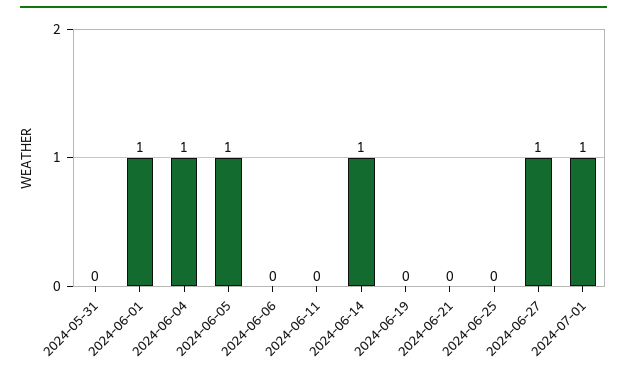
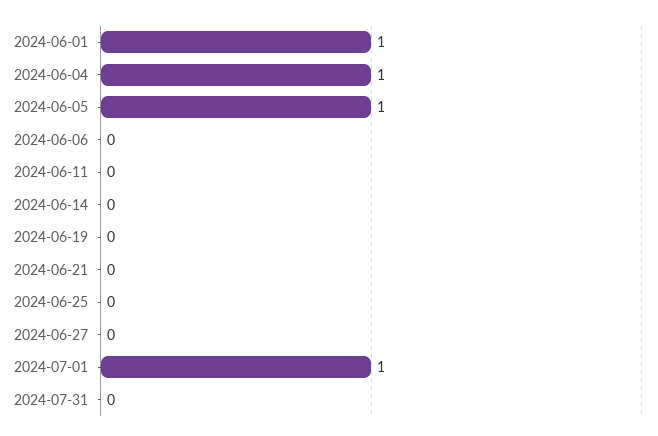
2024-05-31: 0 -> none
2024-06-14: 1 -> 0
2024-06-27: 1 -> 0
2024-07-31: none -> 0

